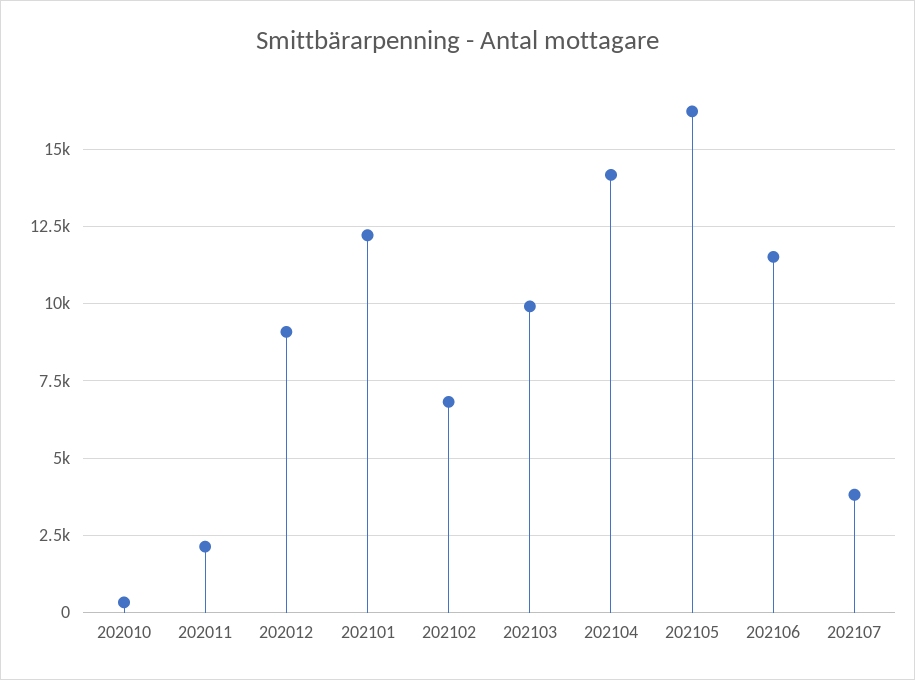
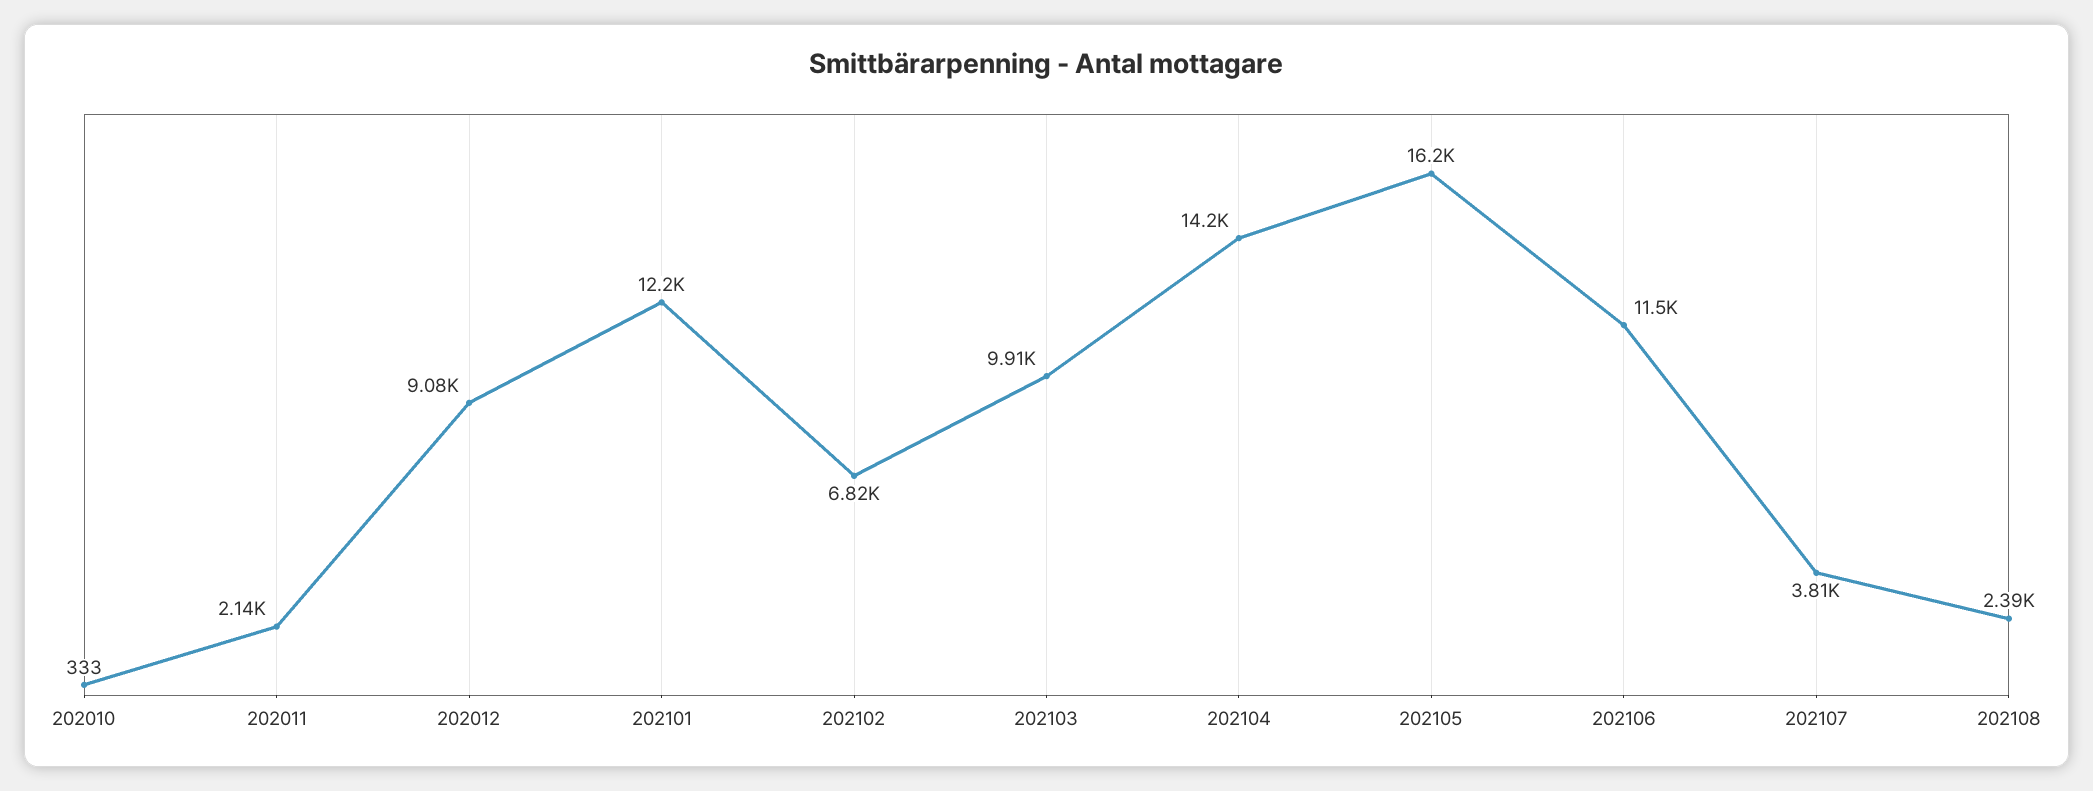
202108: none -> 2390

